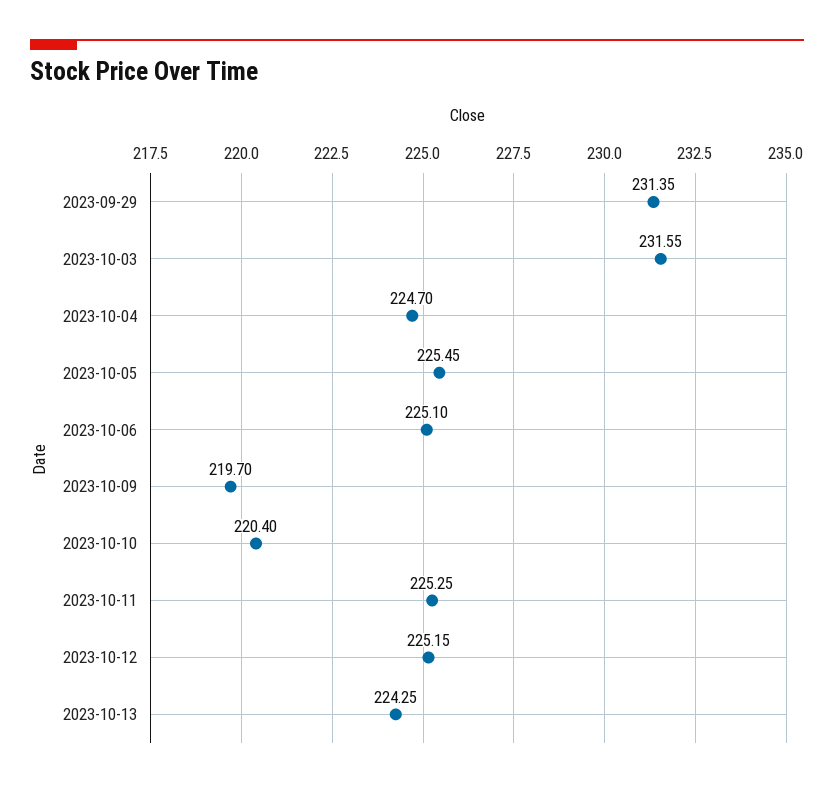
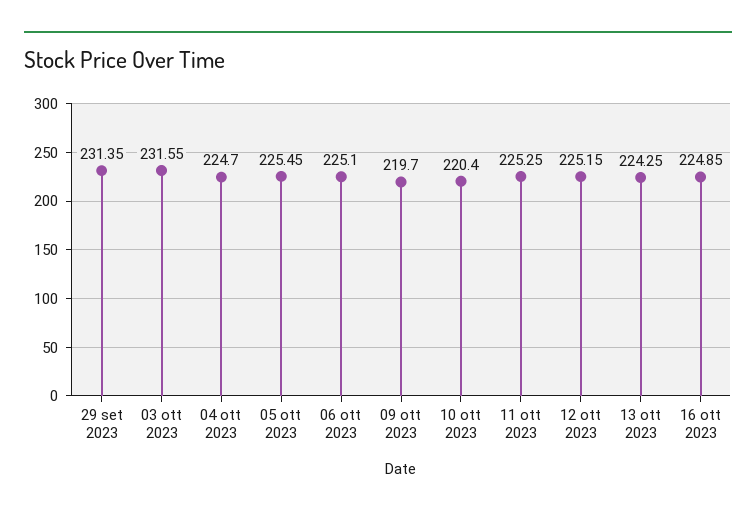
16 ott 2023: none -> 224.85

